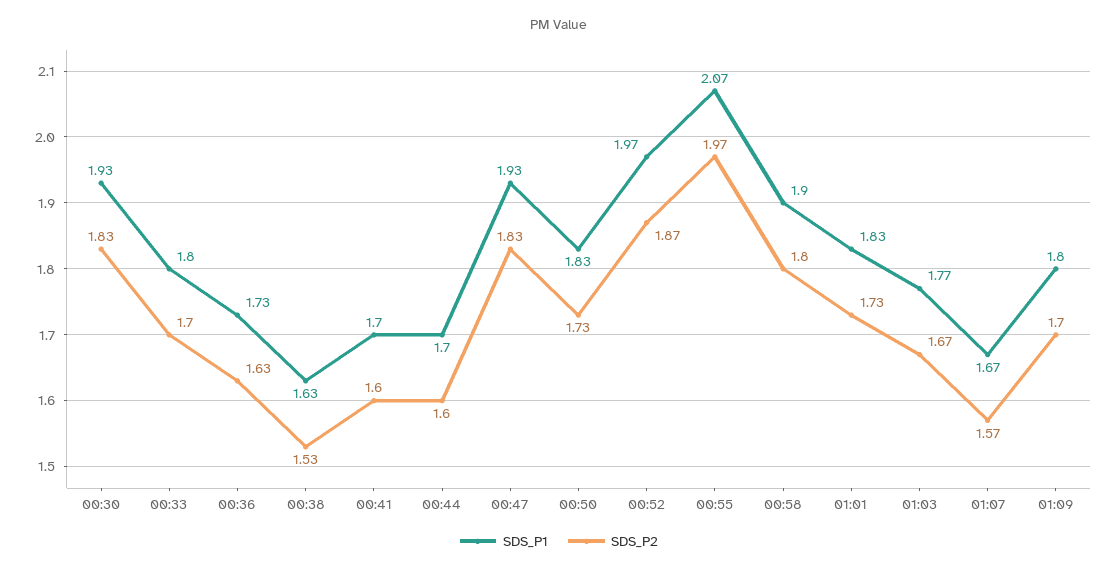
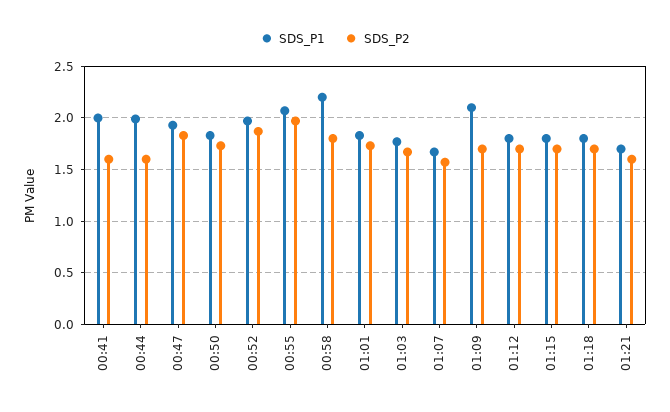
SDS_P1, 00:30: 1.93 -> none
SDS_P2, 00:30: 1.83 -> none
SDS_P1, 00:33: 1.8 -> none
SDS_P2, 00:33: 1.7 -> none
SDS_P1, 00:36: 1.73 -> none
SDS_P2, 00:36: 1.63 -> none
SDS_P1, 00:38: 1.63 -> none
SDS_P2, 00:38: 1.53 -> none
SDS_P1, 00:41: 1.7 -> 2
SDS_P1, 00:44: 1.7 -> 2
SDS_P1, 00:58: 1.9 -> 2.2
SDS_P1, 01:09: 1.8 -> 2.1
SDS_P1, 01:12: none -> 1.8
SDS_P2, 01:12: none -> 1.7
SDS_P1, 01:15: none -> 1.8
SDS_P2, 01:15: none -> 1.7
SDS_P1, 01:18: none -> 1.8
SDS_P2, 01:18: none -> 1.7
SDS_P1, 01:21: none -> 1.7
SDS_P2, 01:21: none -> 1.6

